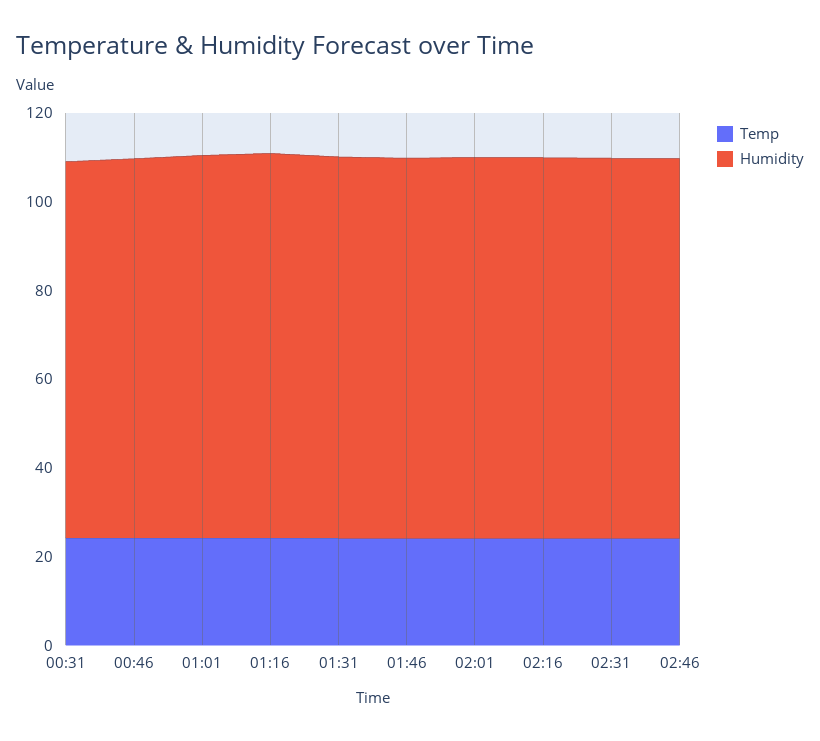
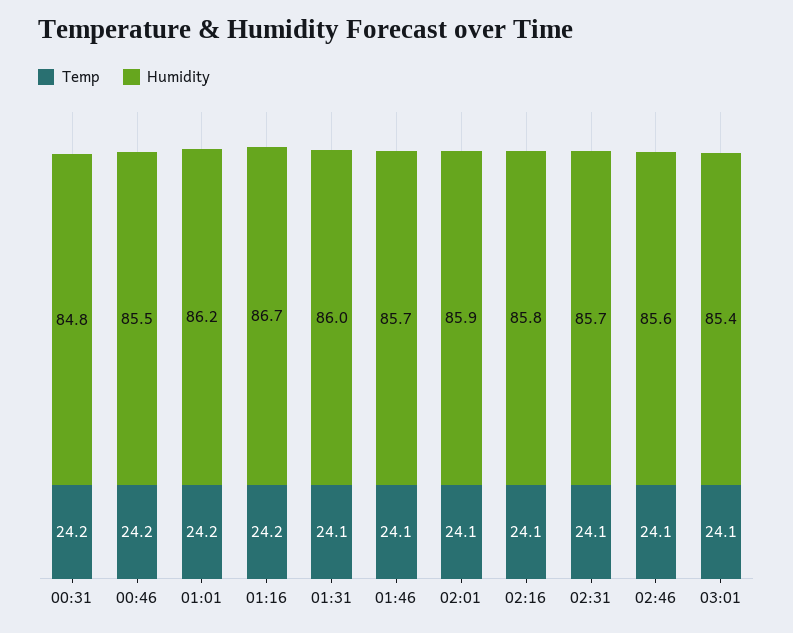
Temp, 03:01: none -> 24.1
Humidity, 03:01: none -> 85.4

